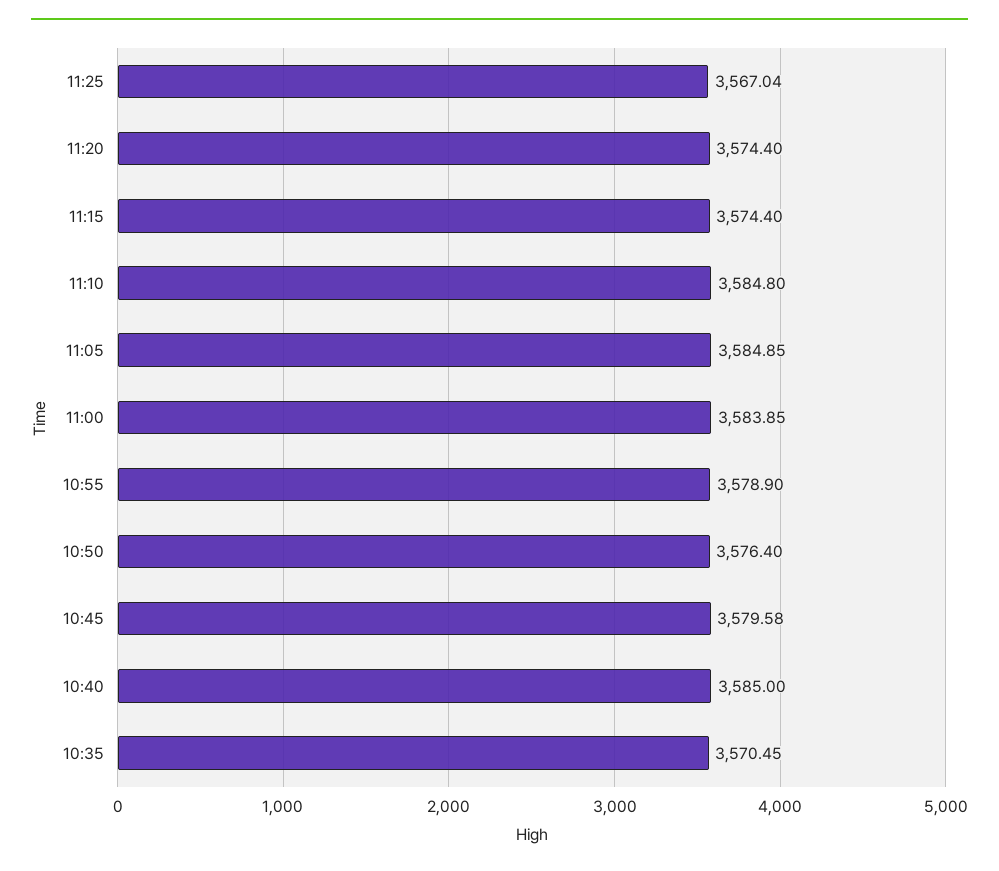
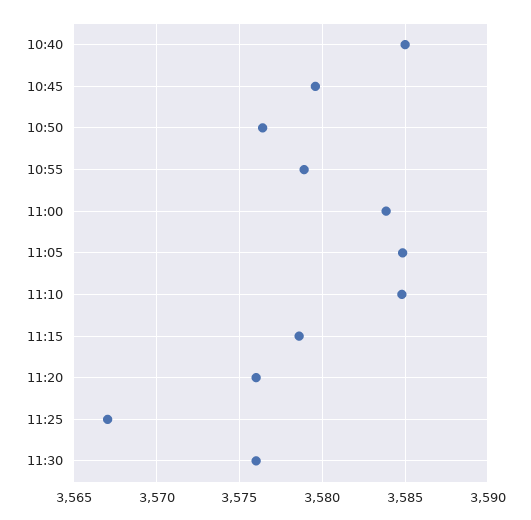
11:20: 3574.4 -> 3576
11:15: 3574.4 -> 3578.5
10:35: 3570.45 -> none
11:30: none -> 3576

